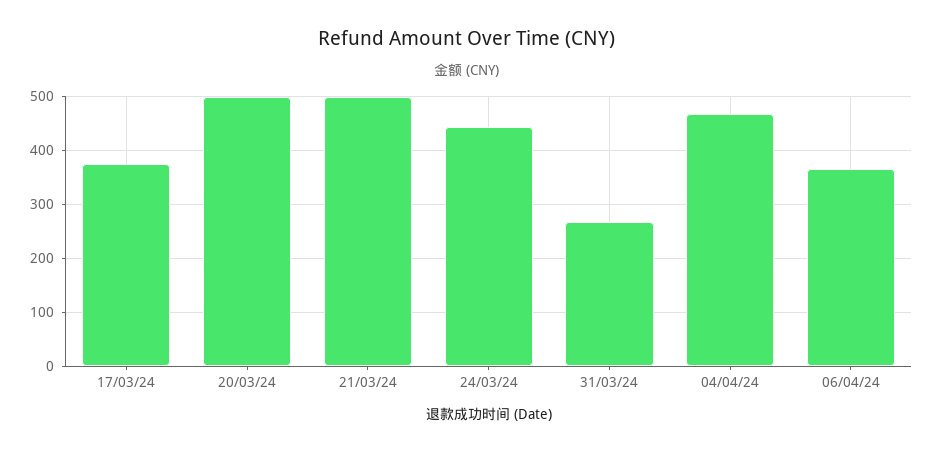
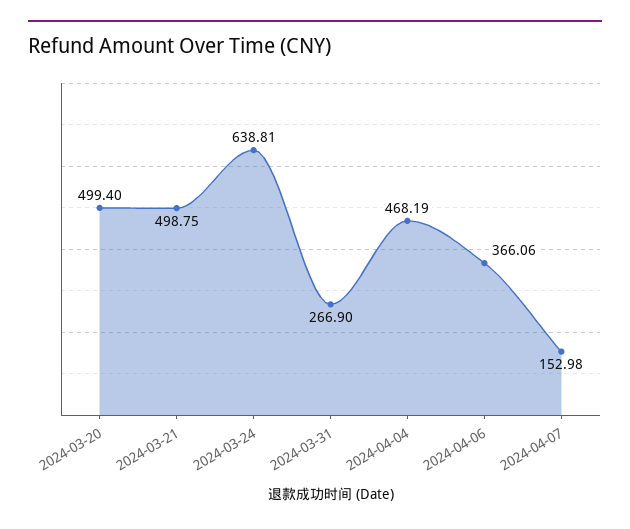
17/03/24: 380 -> none
24/03/24: 440 -> 638.81
2024-04-07: none -> 152.98

